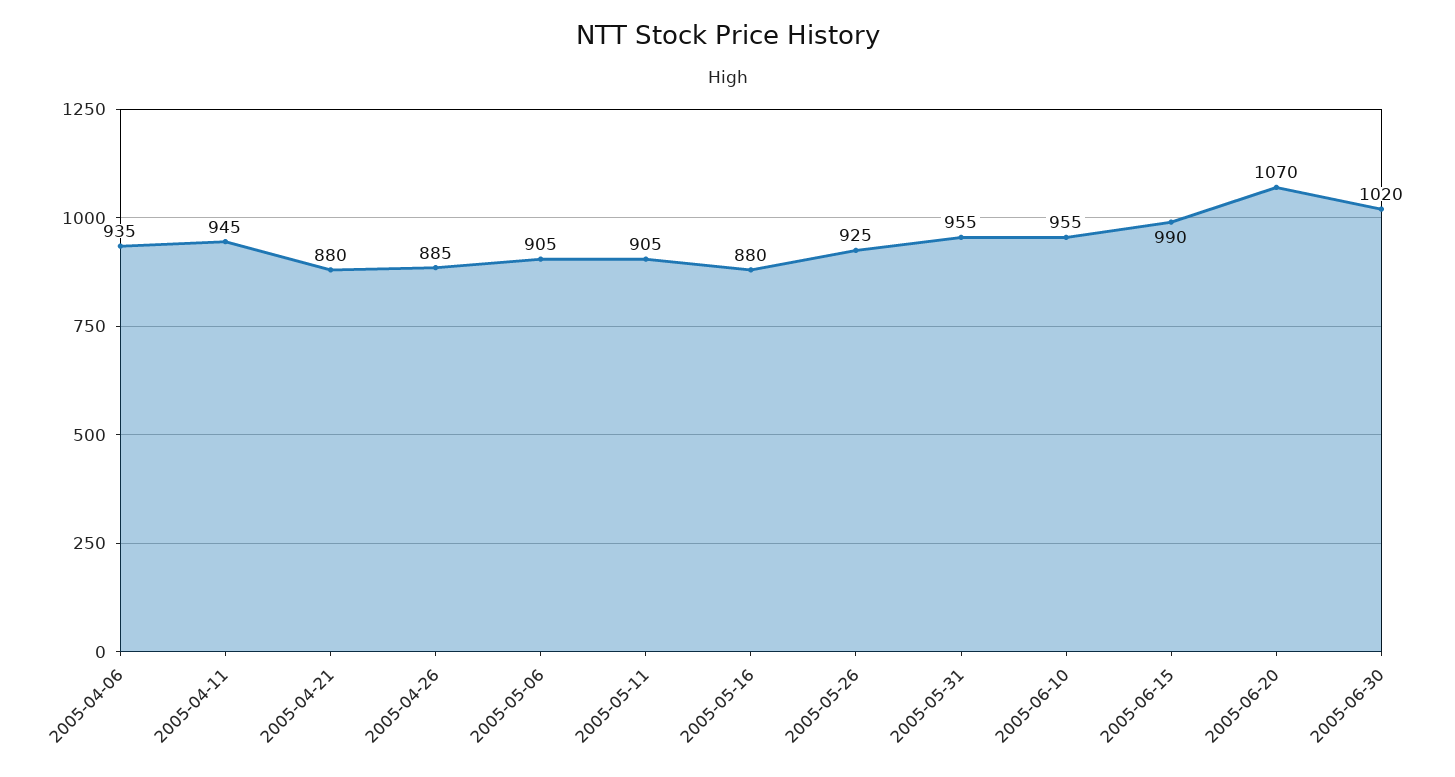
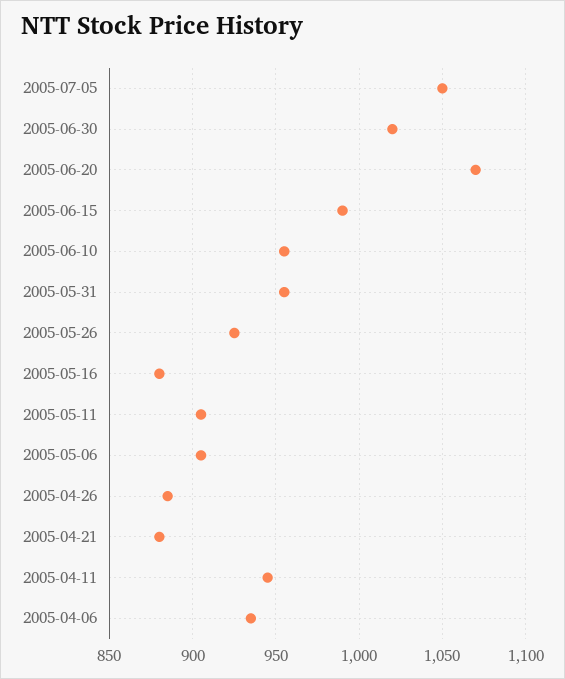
2005-07-05: none -> 1050

